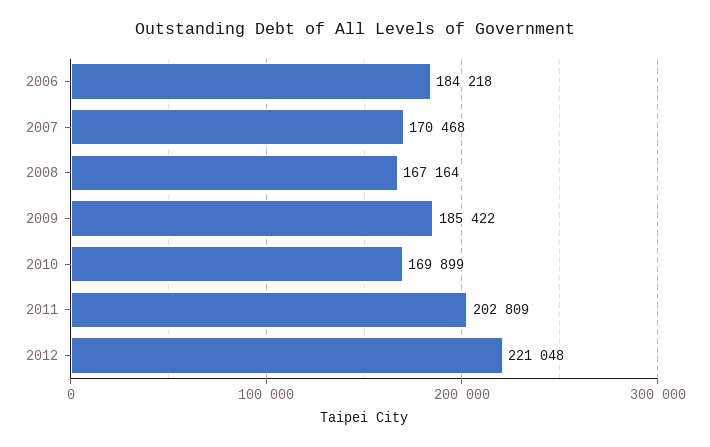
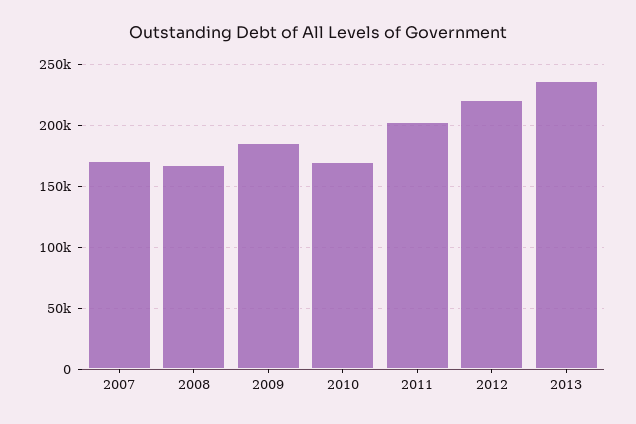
2006: 184218 -> none
2013: none -> 235000

